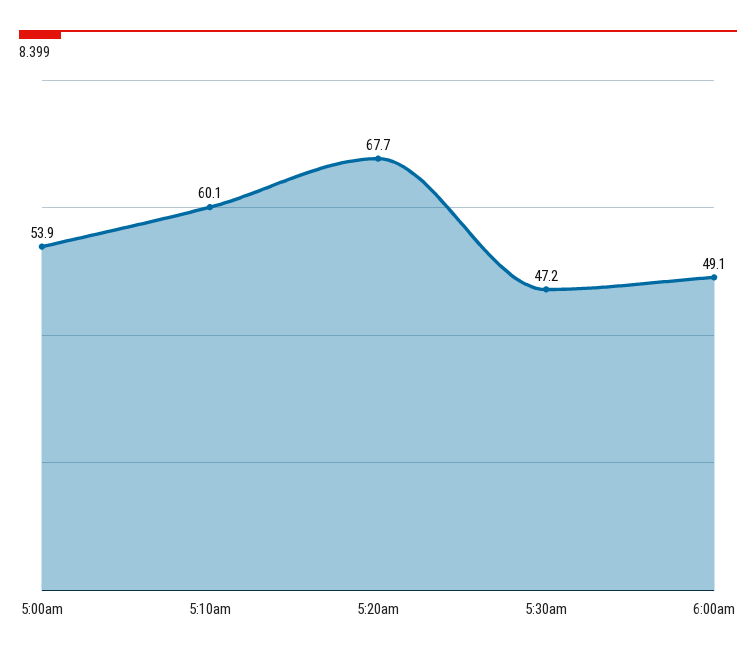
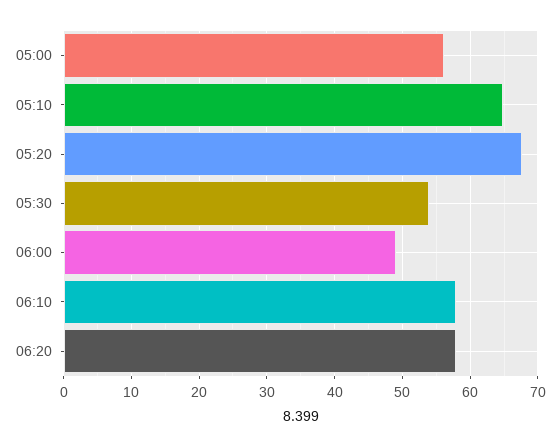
5:00am: 53.9 -> 56
5:10am: 60.1 -> 65
5:30am: 47.2 -> 54
06:10: none -> 58
06:20: none -> 58

